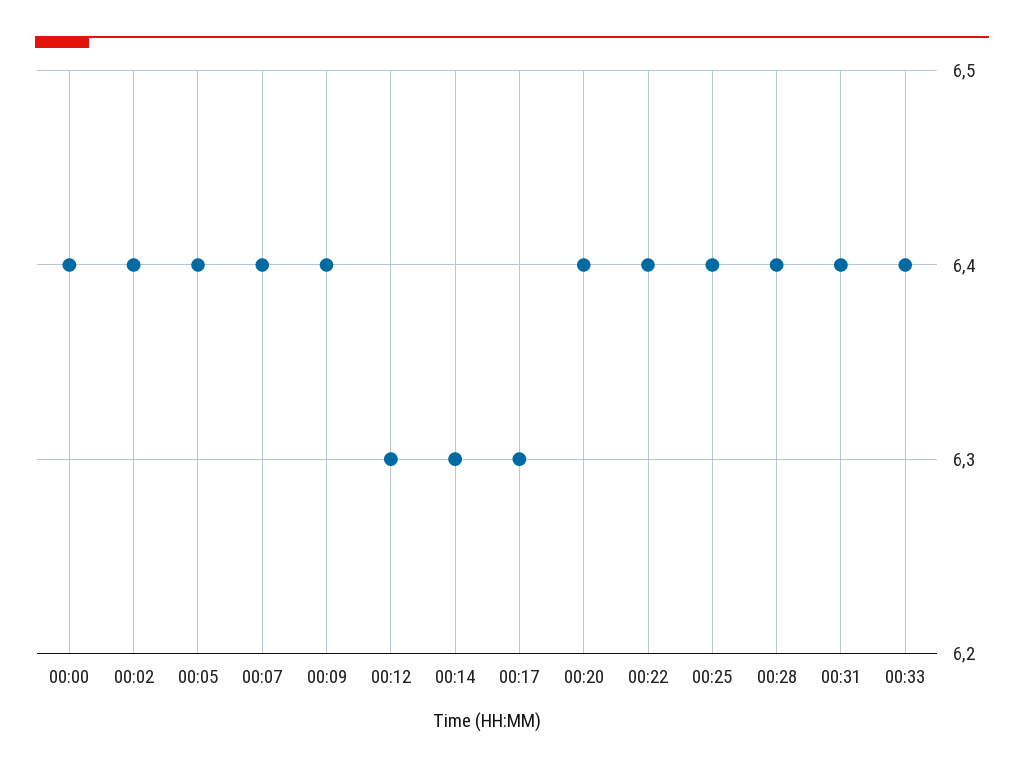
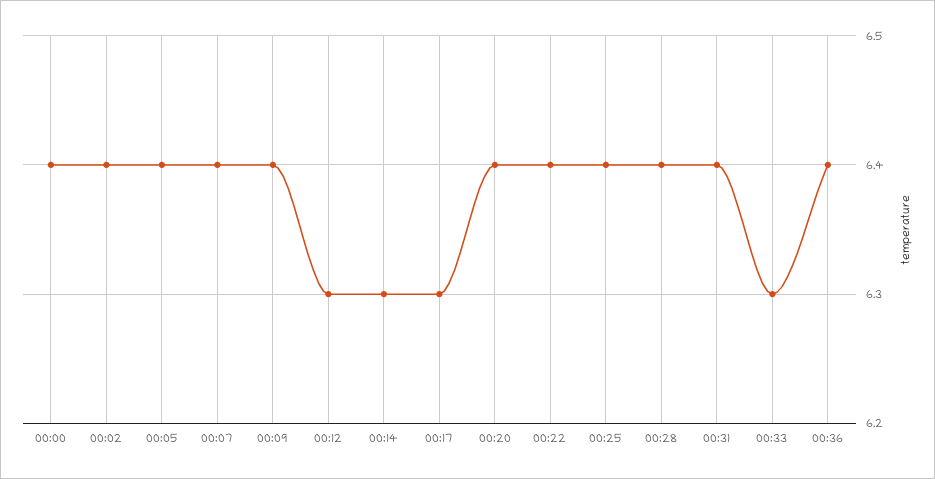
00:33: 6.4 -> 6.3
00:36: none -> 6.4

